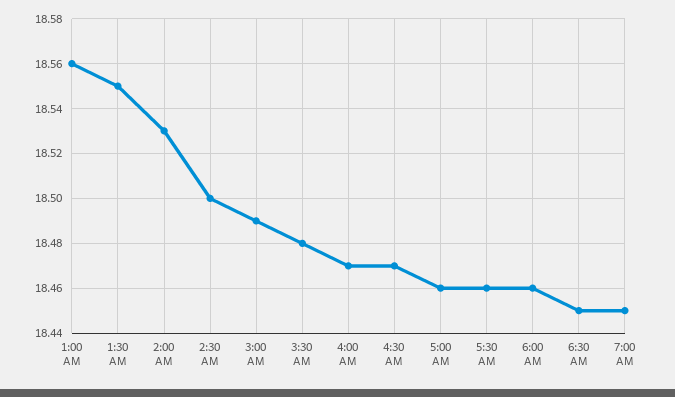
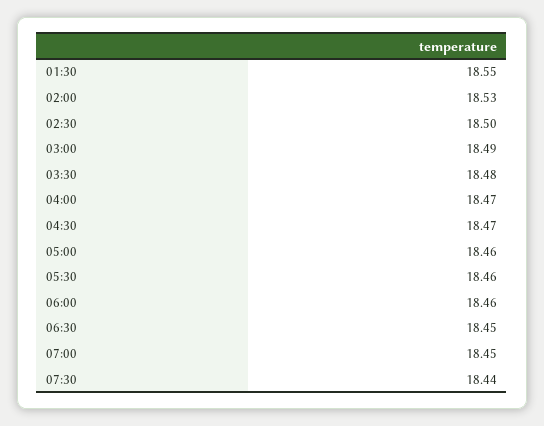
1:00 AM: 18.56 -> none
07:30: none -> 18.44

